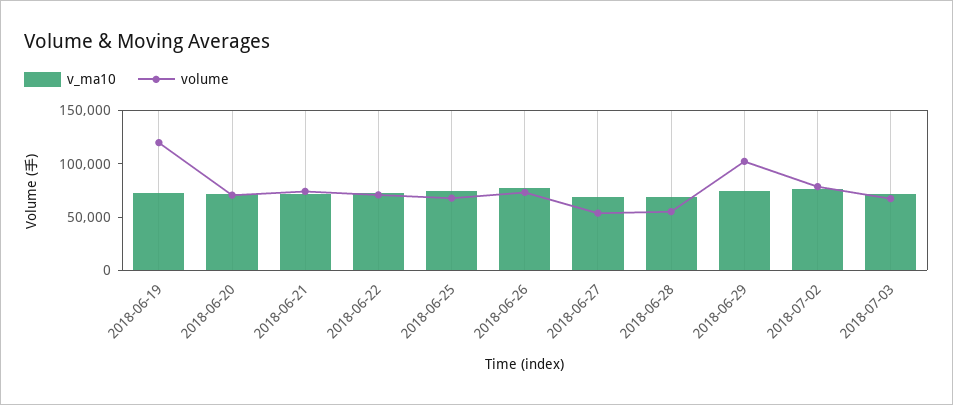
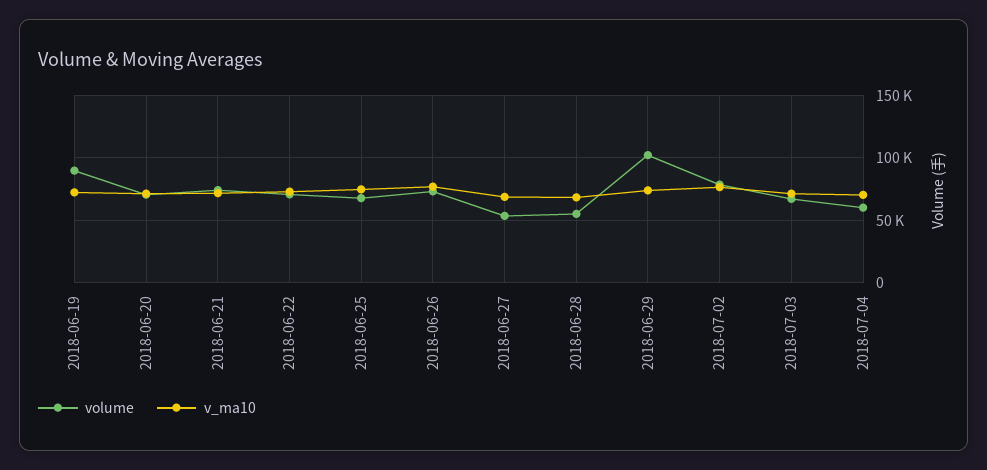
volume, 2018-06-19: 120000 -> 90000
volume, 2018-07-04: none -> 60000
v_ma10, 2018-07-04: none -> 70000

